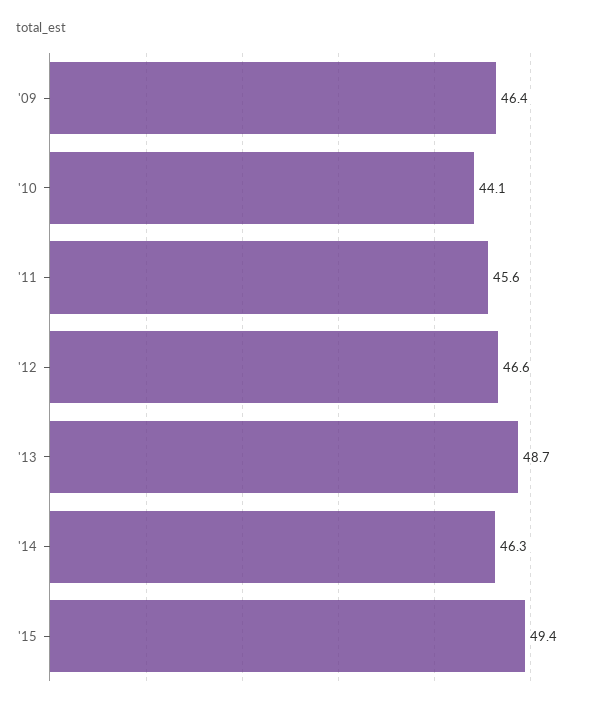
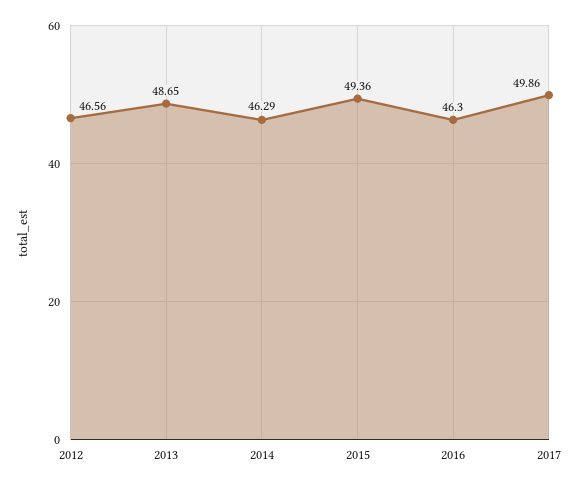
'09: 46.4 -> none
'10: 44.1 -> none
'11: 45.6 -> none
2016: none -> 46.3
2017: none -> 49.86

